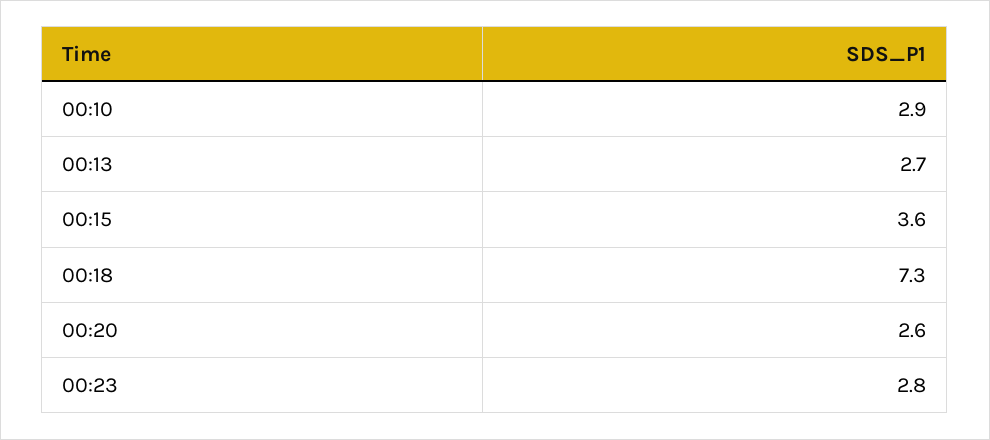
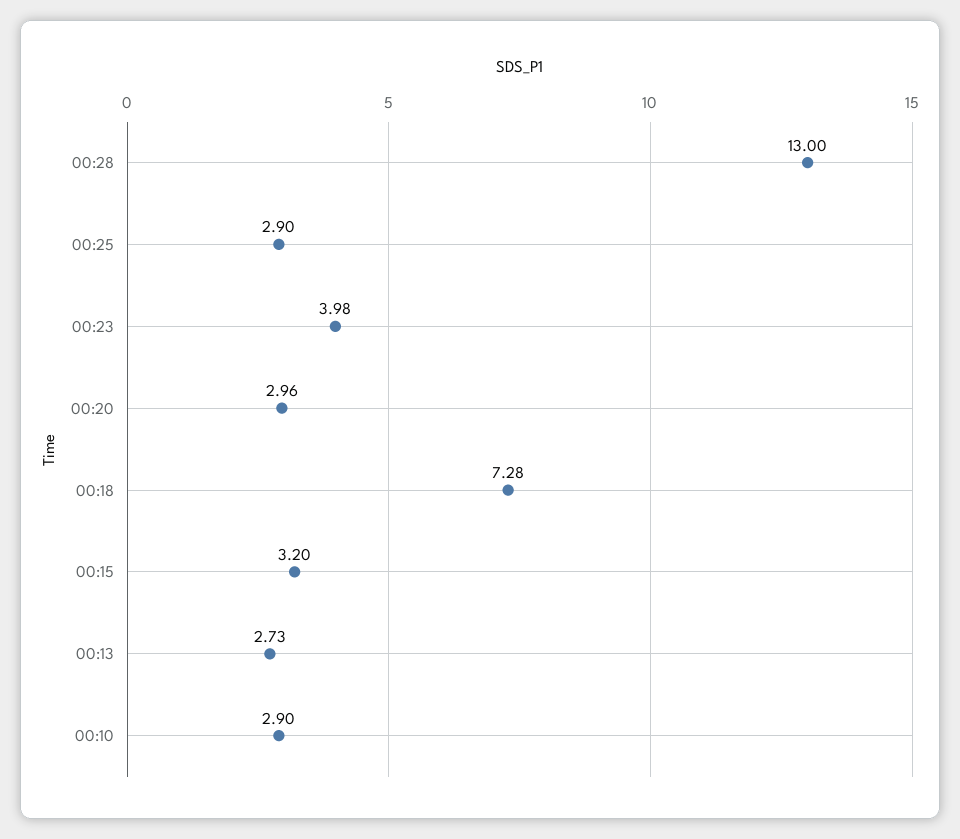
00:15: 3.6 -> 3.2
00:20: 2.6 -> 2.96
00:23: 2.8 -> 3.98
00:28: none -> 13
00:25: none -> 2.9

